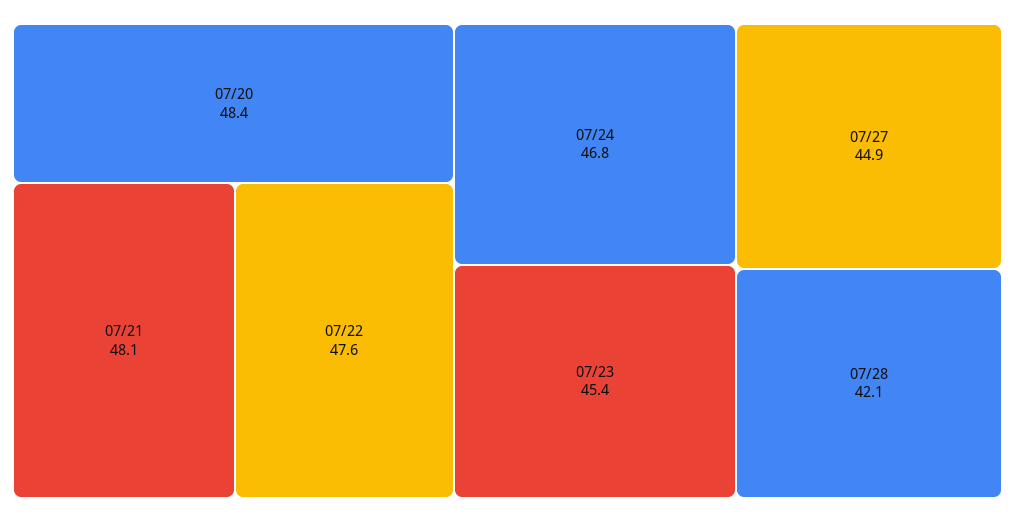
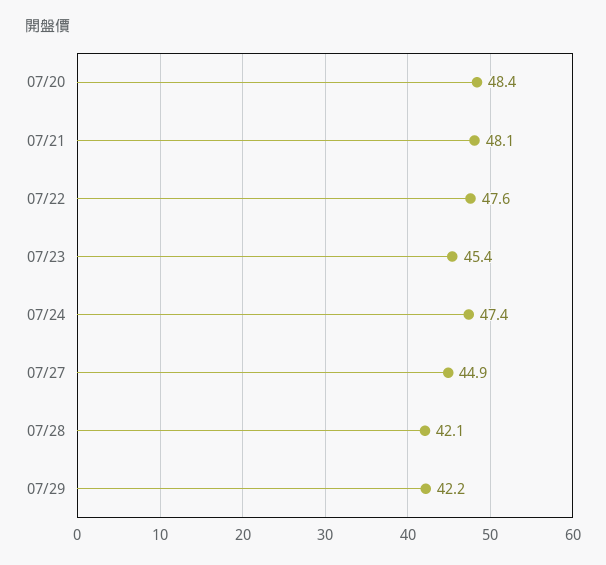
07/24: 46.8 -> 47.4
07/29: none -> 42.2

